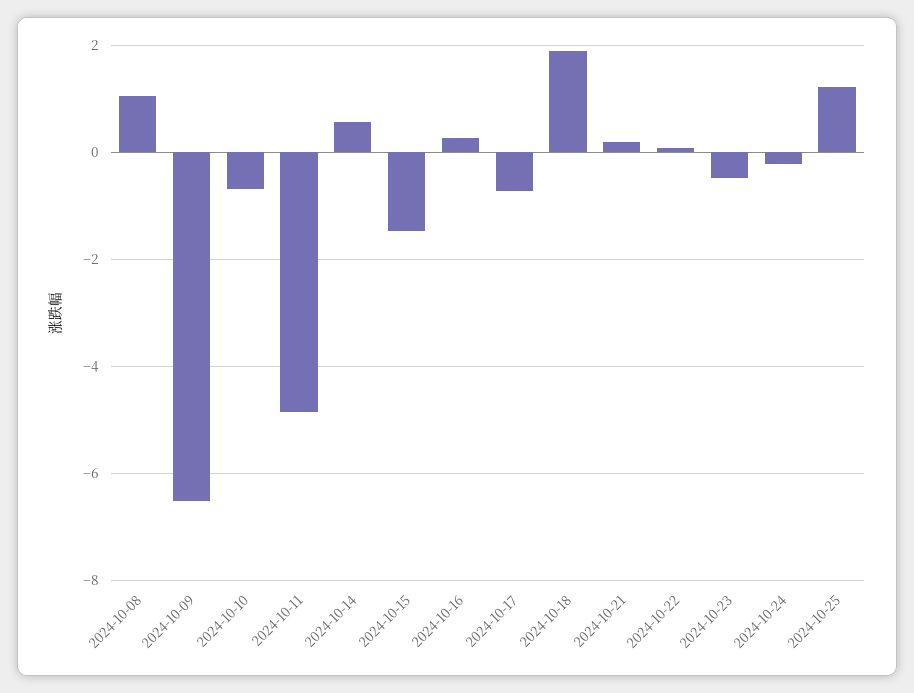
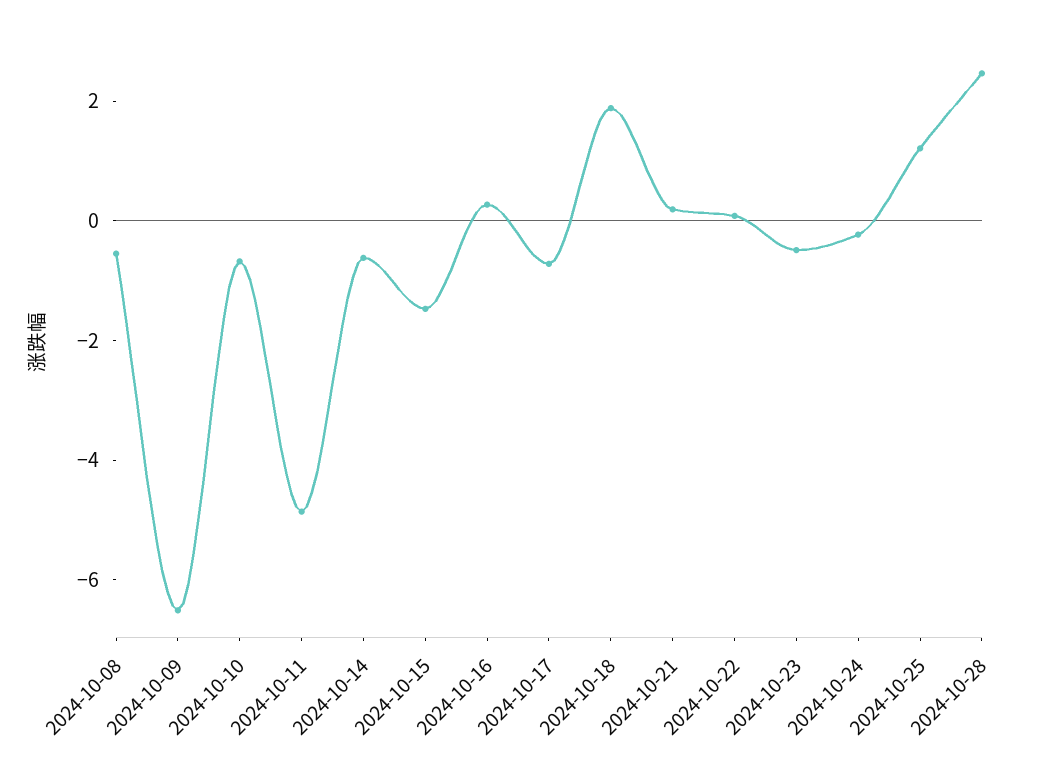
2024-10-08: 1 -> -0.5
2024-10-14: 0.6 -> -0.5
2024-10-28: none -> 2.5

